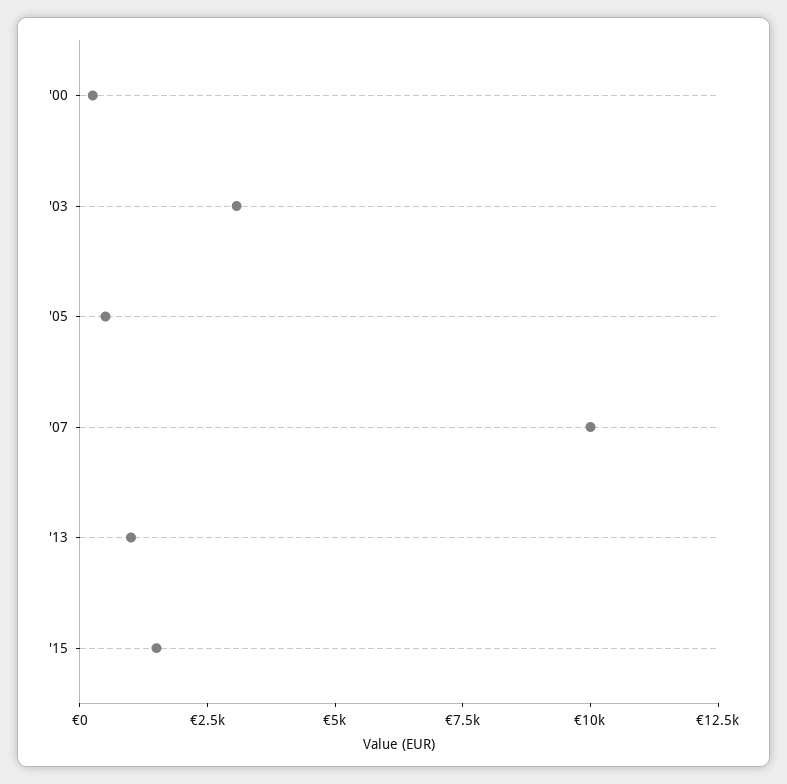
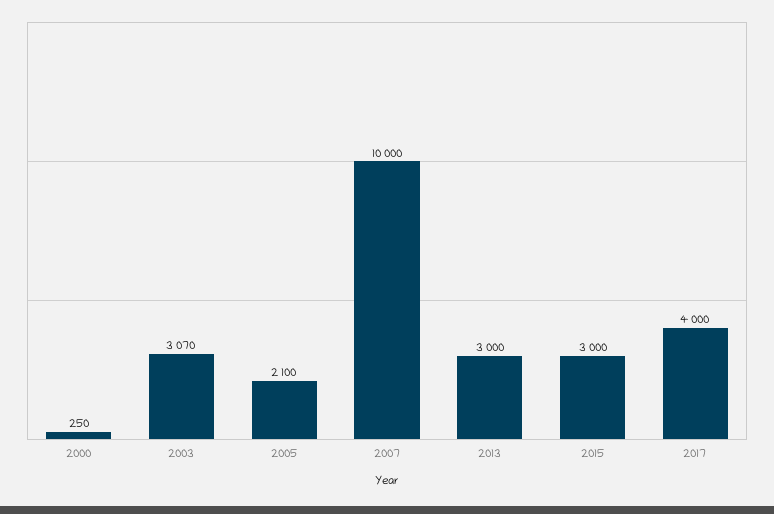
'05: 500 -> 2100
'13: 1000 -> 3000
'15: 1500 -> 3000
2017: none -> 4000

